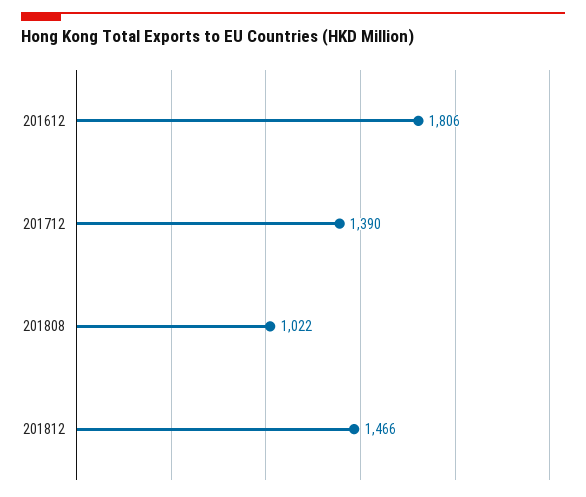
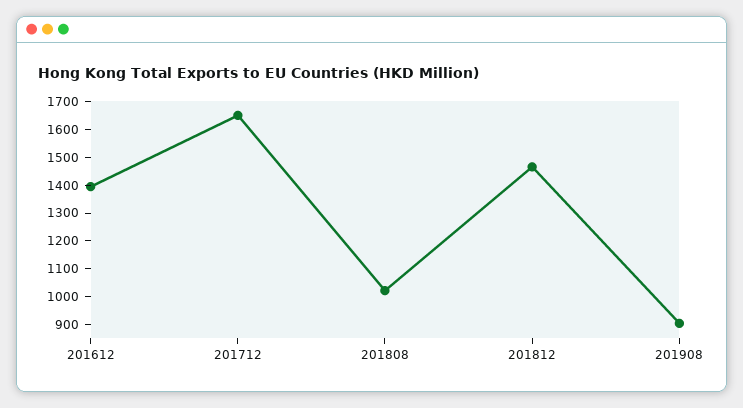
201612: 1806 -> 1400
201712: 1390 -> 1650
201908: none -> 900

